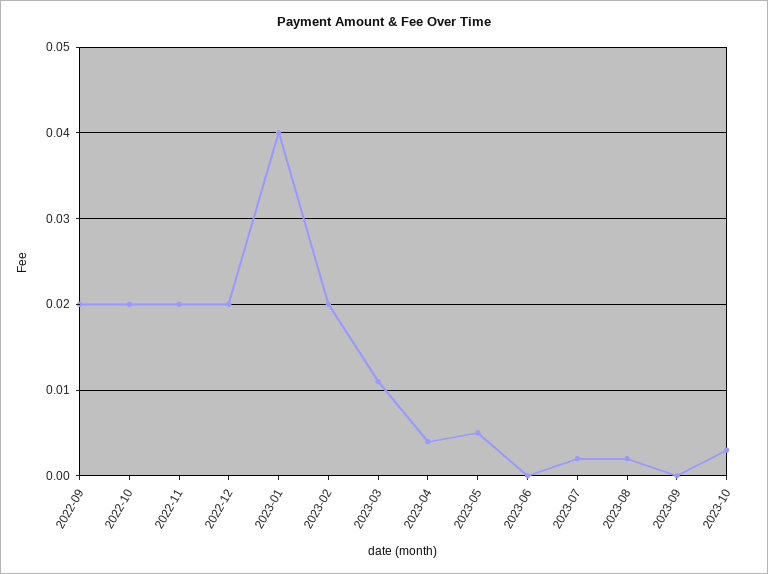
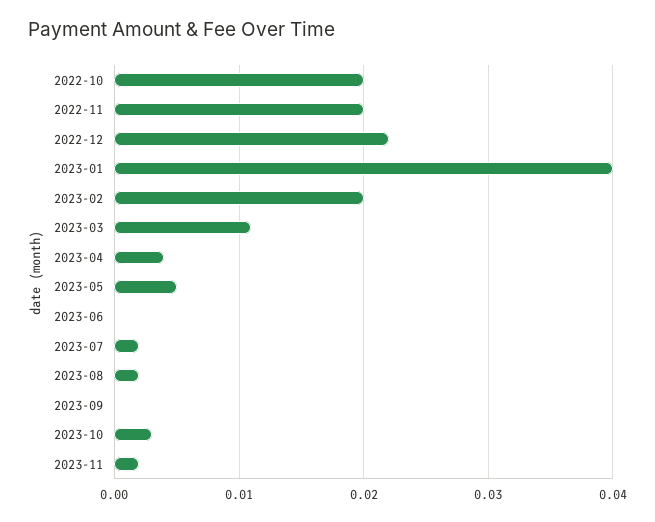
2022-09: 0.02 -> none
2022-12: 0.02 -> 0.022
2023-11: none -> 0.002

